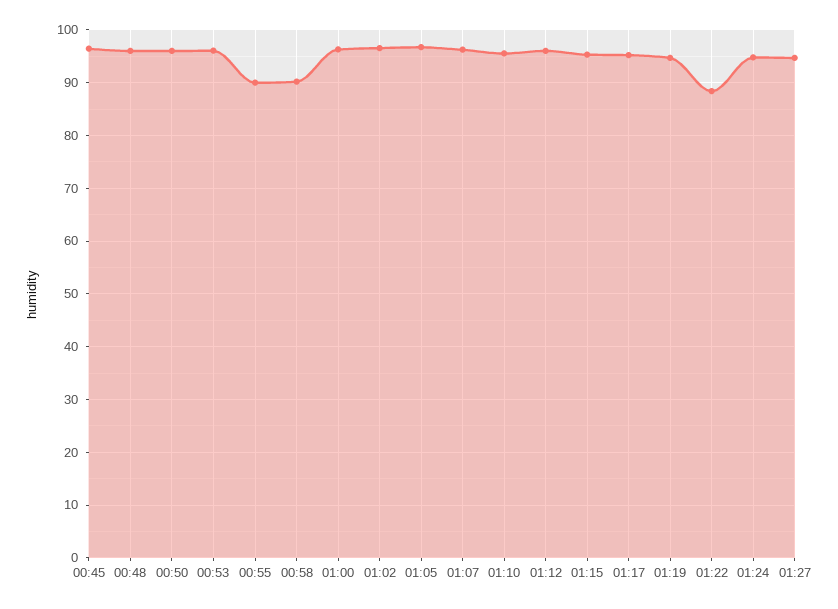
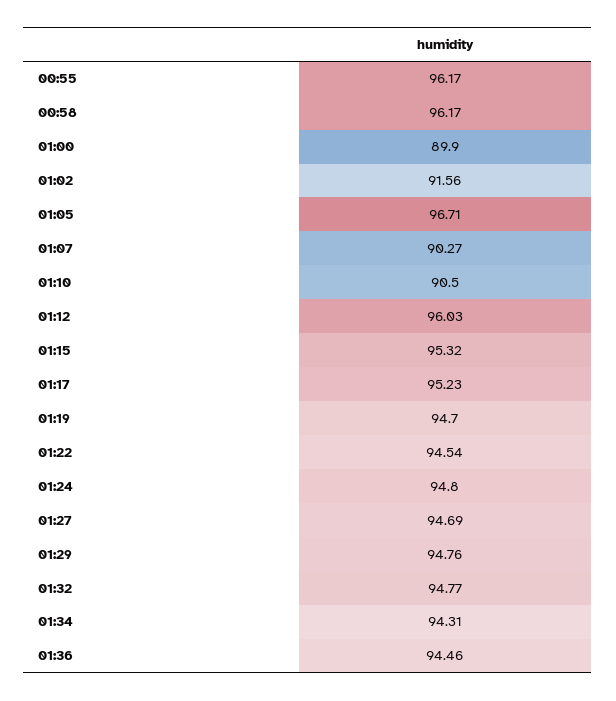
00:45: 96 -> none
00:48: 96 -> none
00:50: 96 -> none
00:53: 96 -> none
00:55: 90 -> 96.17
00:58: 90 -> 96.17
01:00: 96 -> 89.9
01:02: 96 -> 91.56
01:07: 96 -> 90.27
01:10: 96 -> 90.5
01:22: 88 -> 94.54
01:29: none -> 94.76
01:32: none -> 94.77
01:34: none -> 94.31
01:36: none -> 94.46

